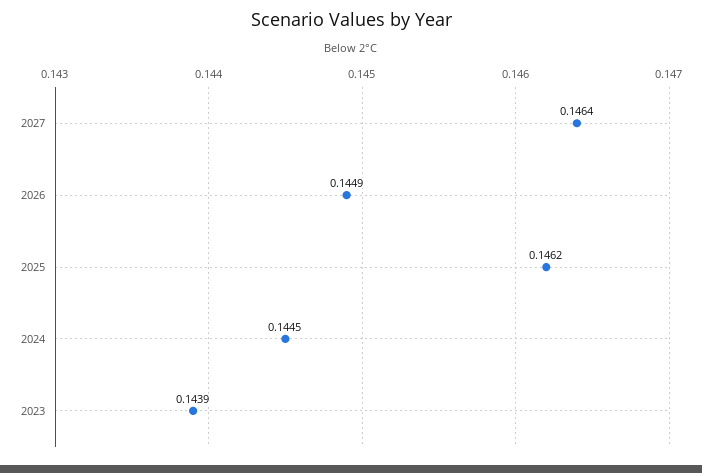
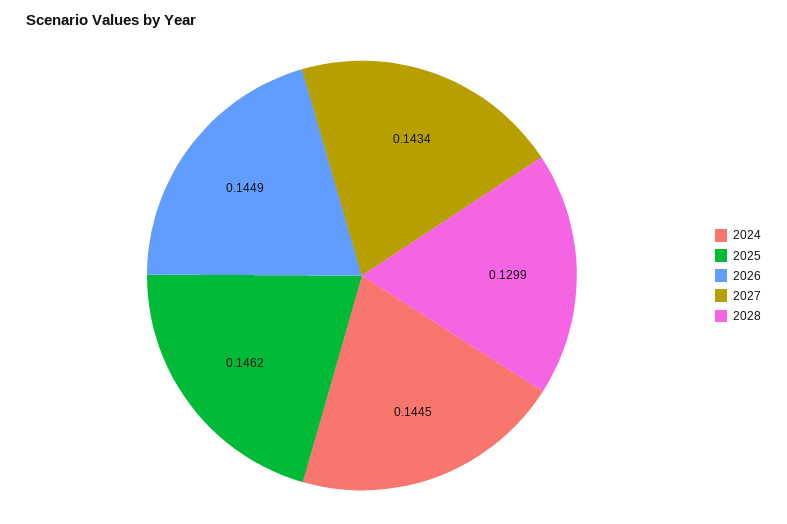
2027: 0.1464 -> 0.1434
2023: 0.1439 -> none
2028: none -> 0.1299

